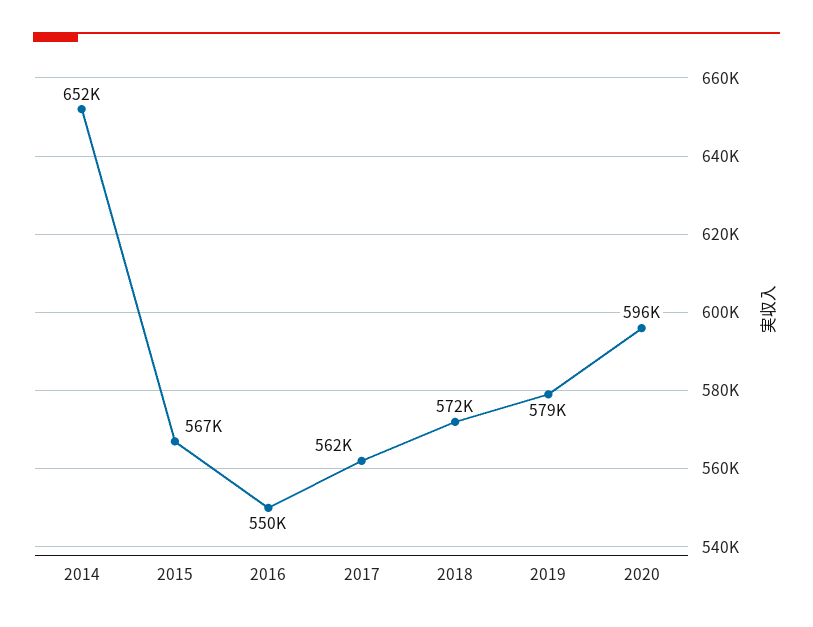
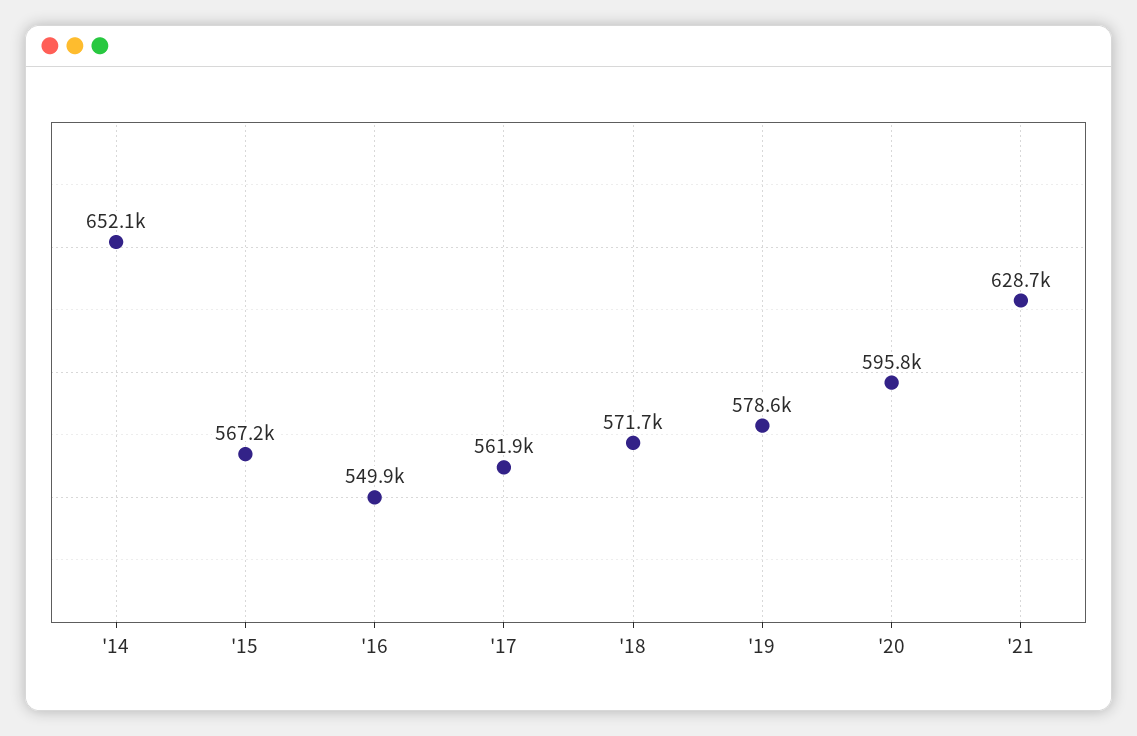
'21: none -> 628700

